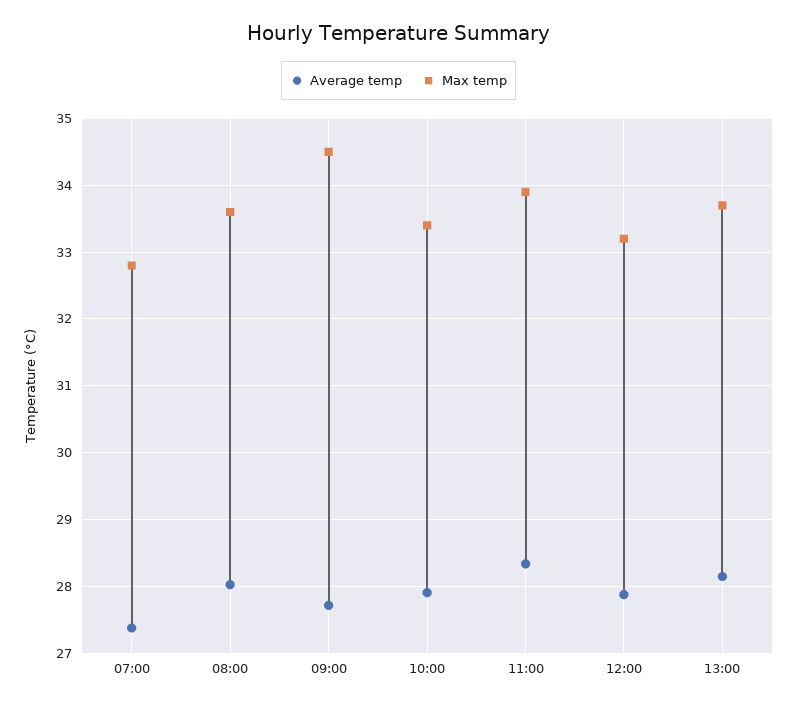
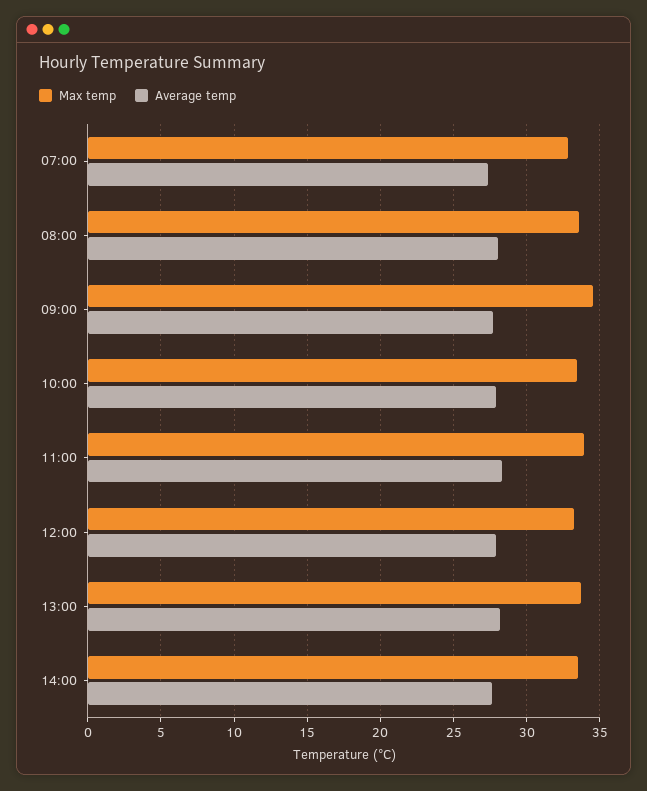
Max temp, 14:00: none -> 33.5
Average temp, 14:00: none -> 27.5

